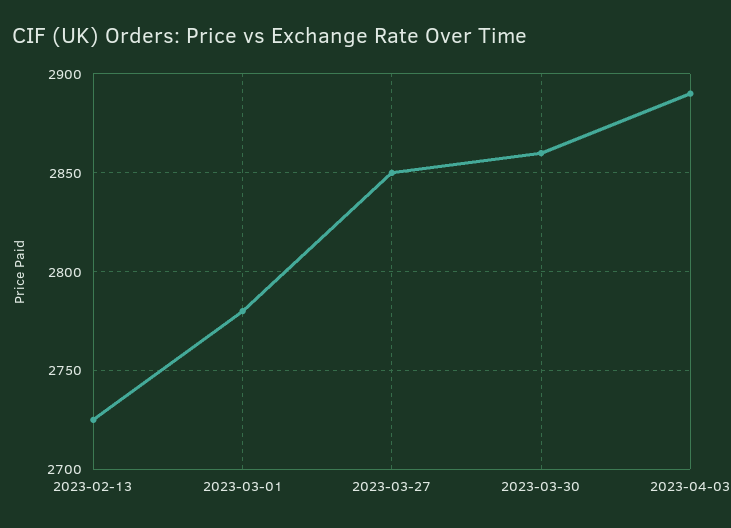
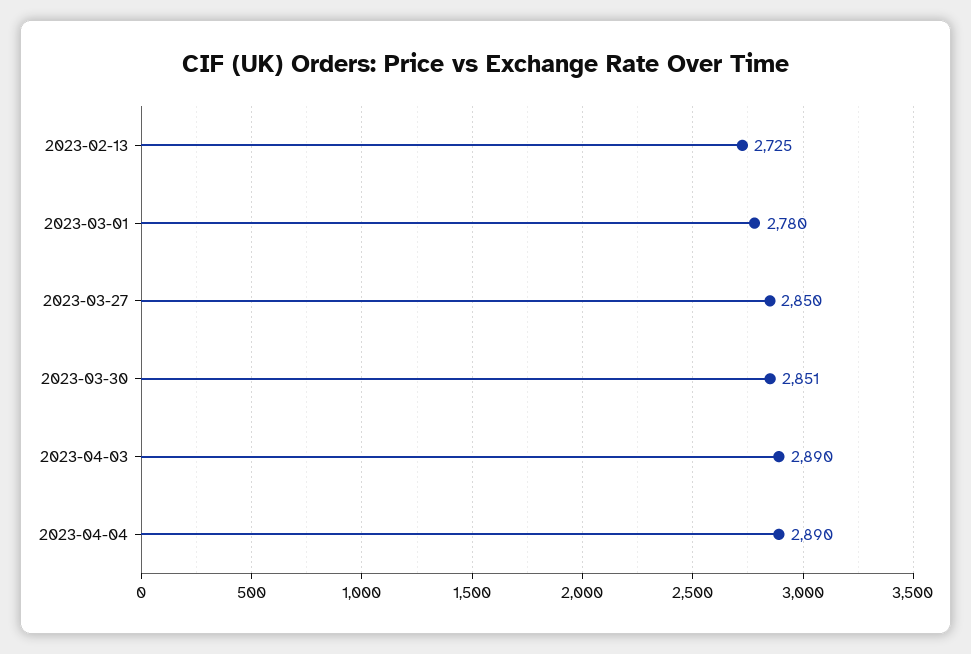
2023-03-30: 2860 -> 2851
2023-04-04: none -> 2890

